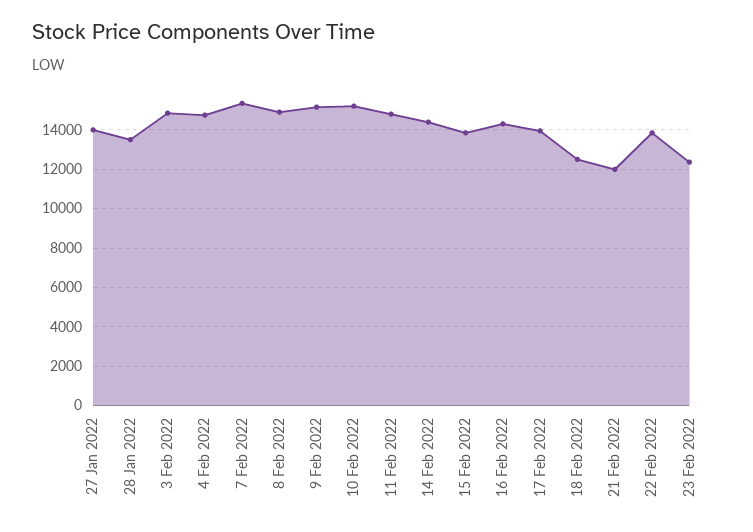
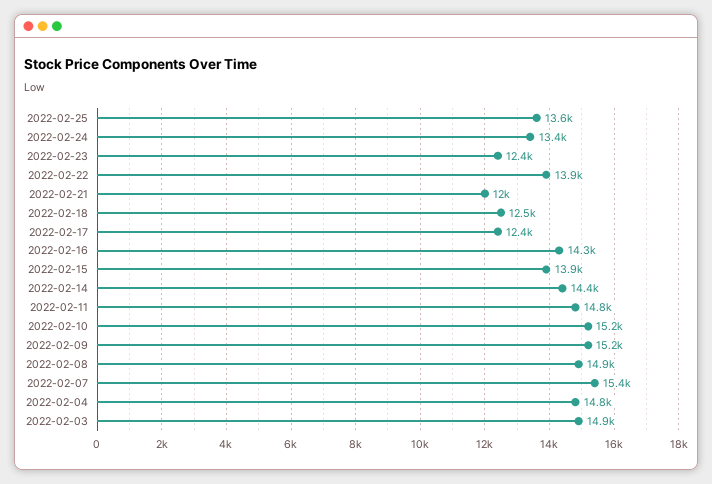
27 Jan 2022: 14000 -> none
28 Jan 2022: 13500 -> none
17 Feb 2022: 14000 -> 12400
2022-02-25: none -> 13600
2022-02-24: none -> 13400

